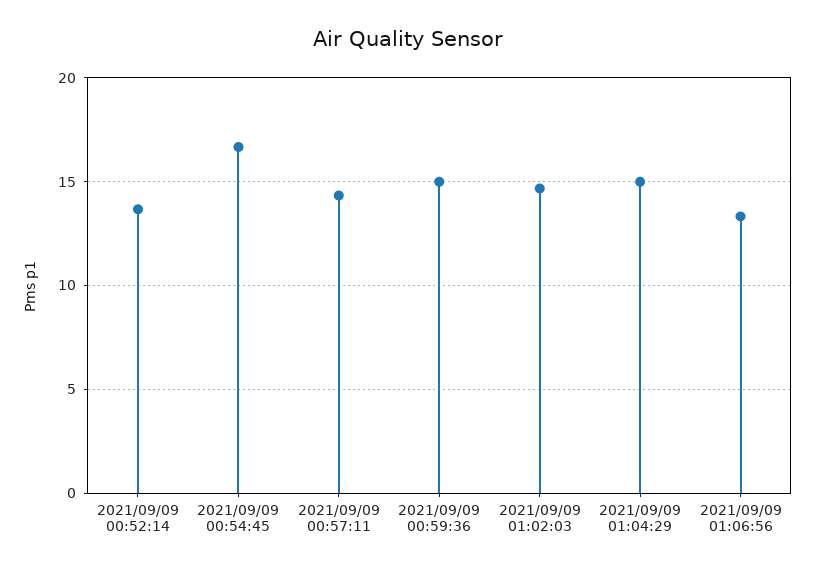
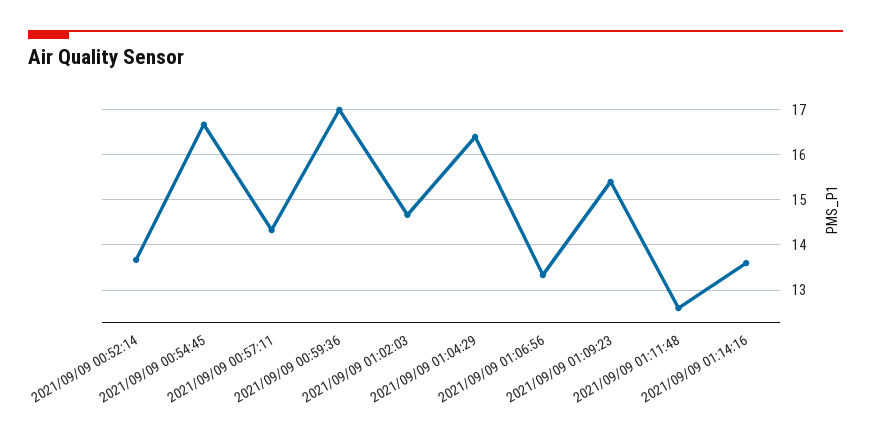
2021/09/09 00:59:36: 15 -> 17
2021/09/09 01:04:29: 15 -> 16.4
2021/09/09 01:09:23: none -> 15.4
2021/09/09 01:11:48: none -> 12.6
2021/09/09 01:14:16: none -> 13.6

